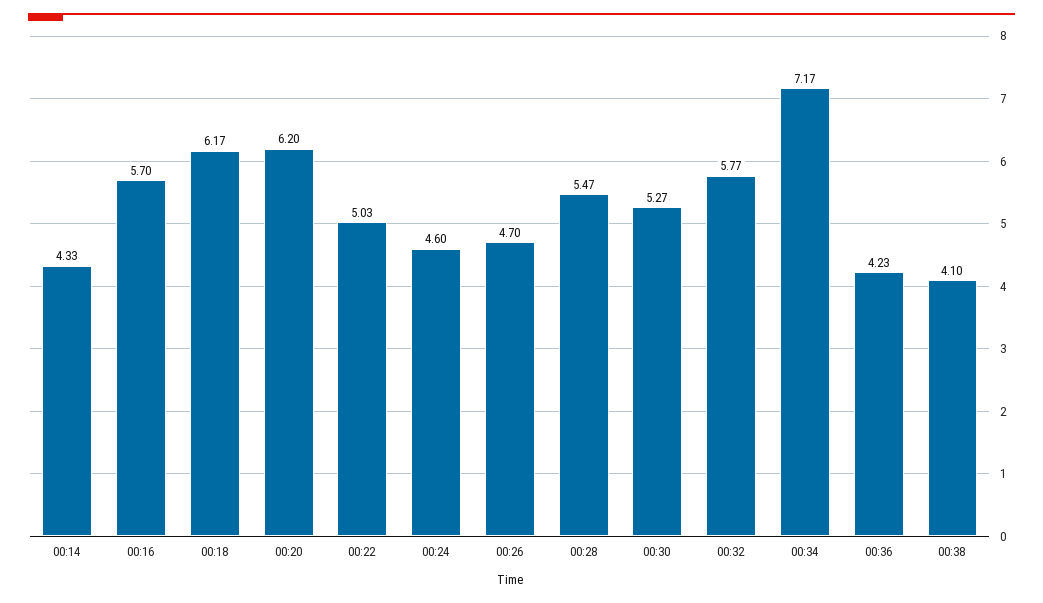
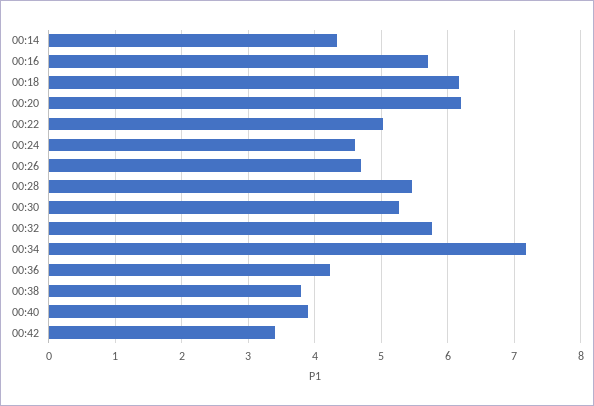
00:38: 4.1 -> 3.8
00:40: none -> 3.9
00:42: none -> 3.4

